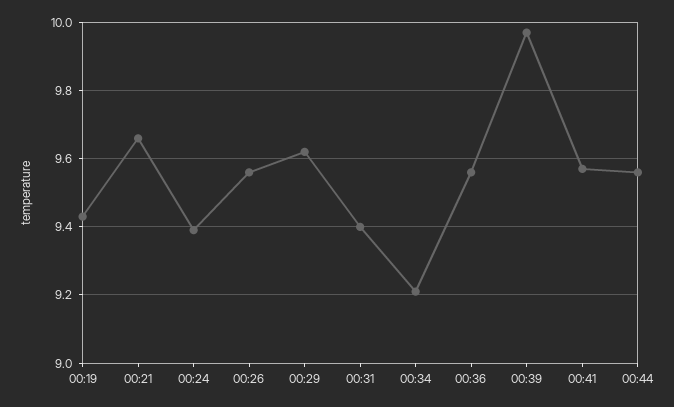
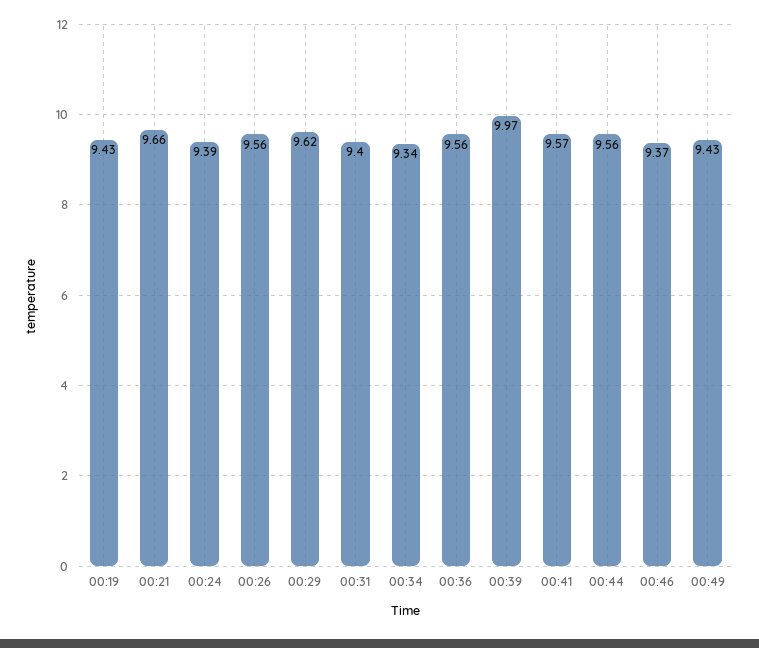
00:34: 9.2 -> 9.34
00:46: none -> 9.37
00:49: none -> 9.43

